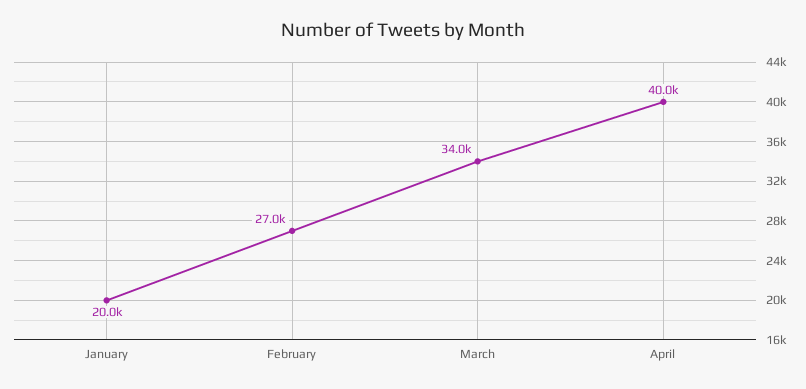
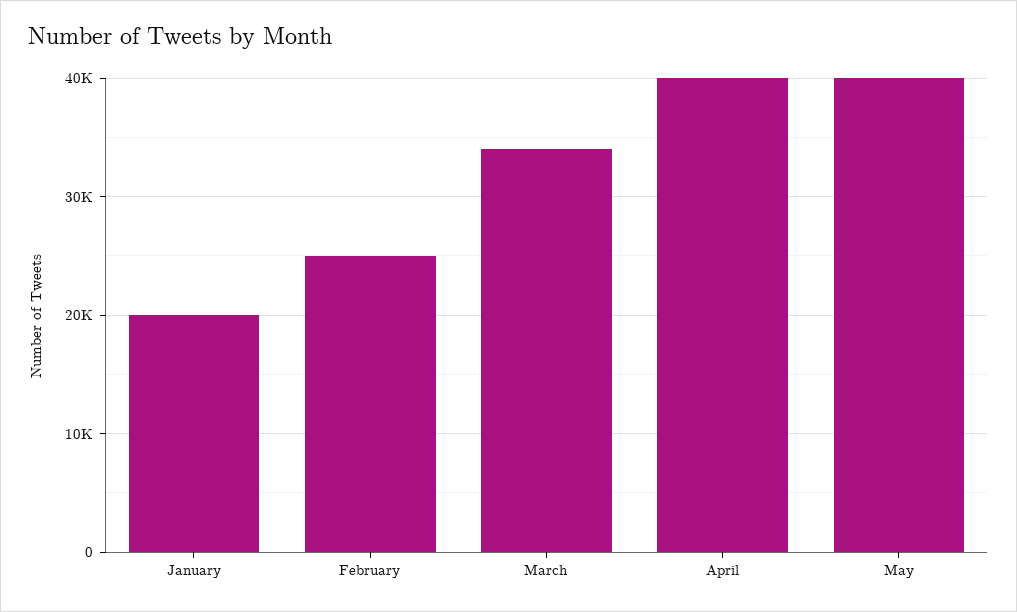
February: 27000 -> 25000
May: none -> 40000

